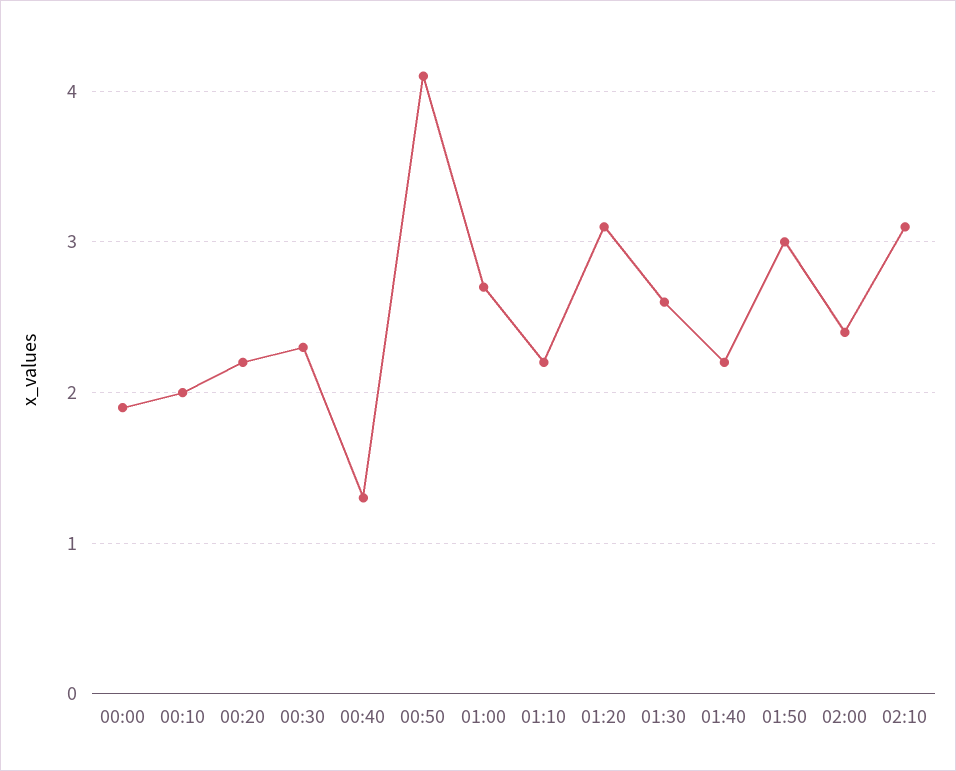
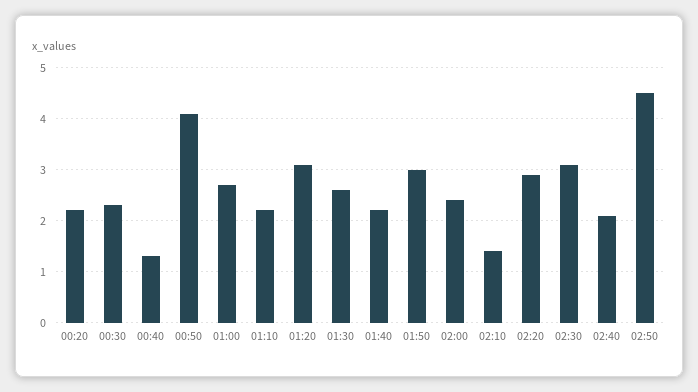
00:00: 1.9 -> none
00:10: 2 -> none
02:10: 3.1 -> 1.5
02:20: none -> 3
02:30: none -> 3
02:40: none -> 2
02:50: none -> 4.5

